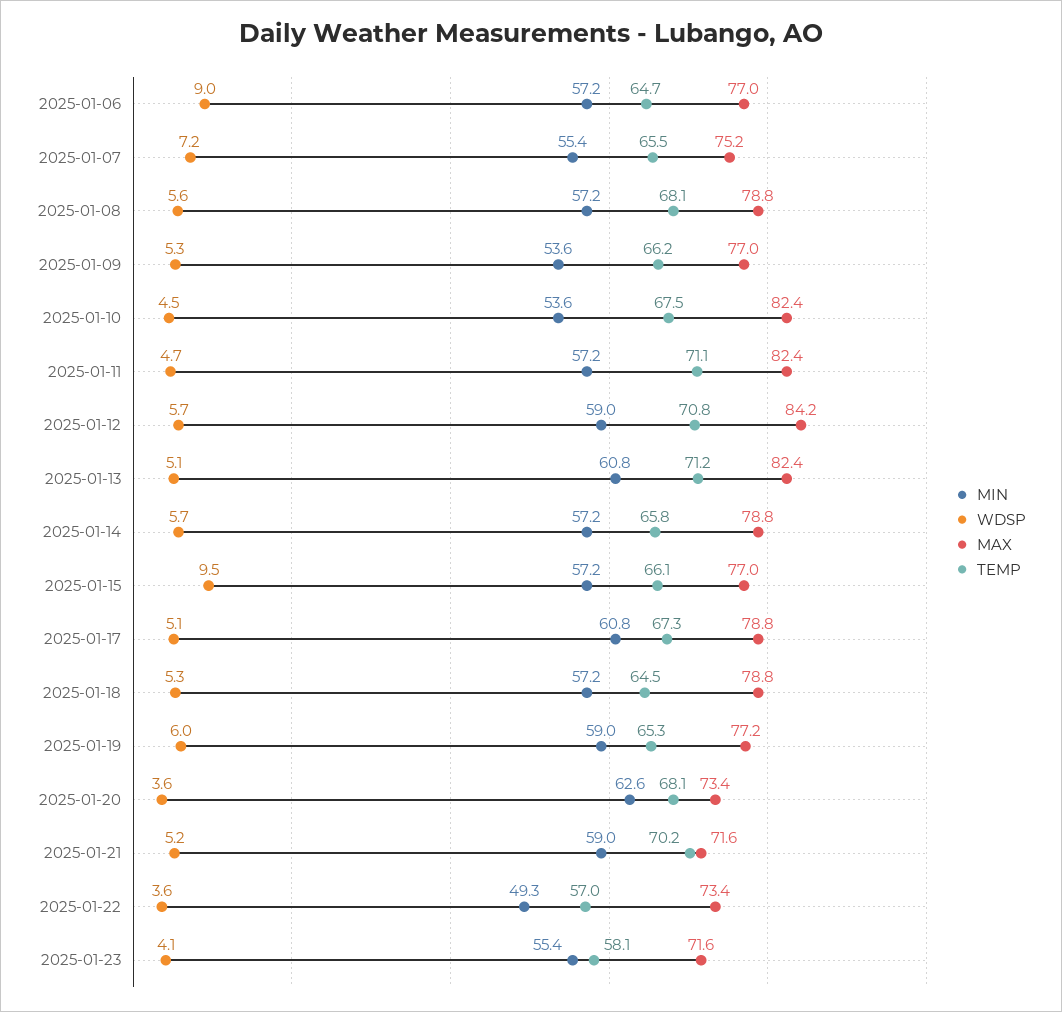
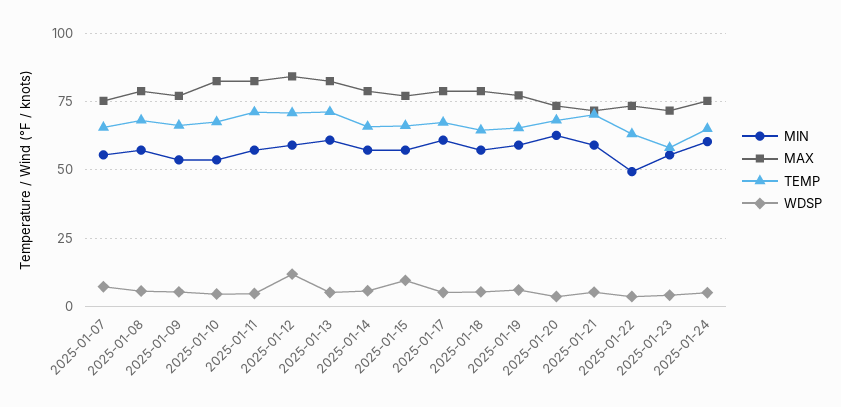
MIN, 2025-01-06: 57.2 -> none
WDSP, 2025-01-06: 9 -> none
MAX, 2025-01-06: 77 -> none
TEMP, 2025-01-06: 64.7 -> none
WDSP, 2025-01-12: 5.7 -> 12.5
TEMP, 2025-01-22: 57 -> 62.5
MIN, 2025-01-24: none -> 60
MAX, 2025-01-24: none -> 75
TEMP, 2025-01-24: none -> 65
WDSP, 2025-01-24: none -> 5

